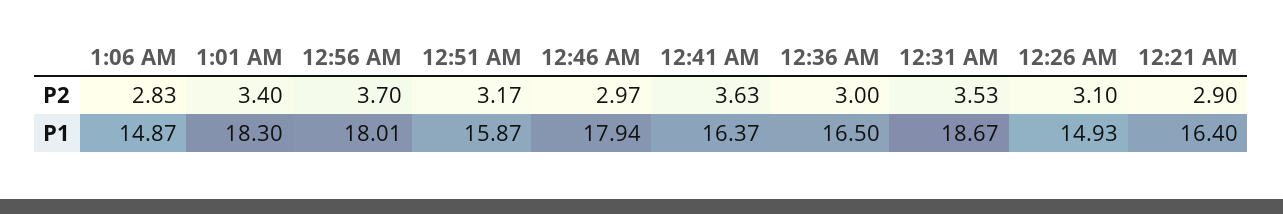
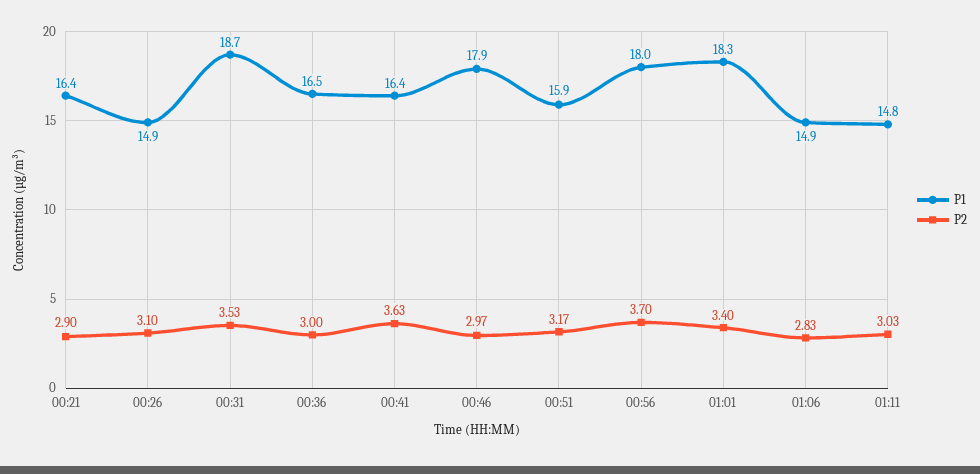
P1, 01:11: none -> 14.8
P2, 01:11: none -> 3.03

